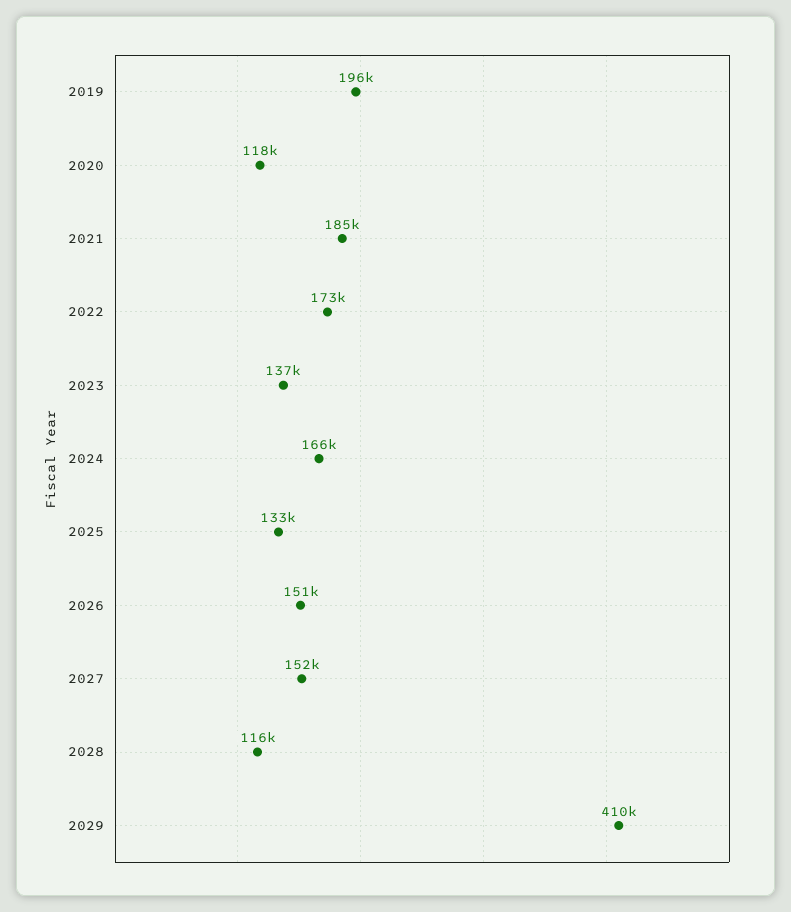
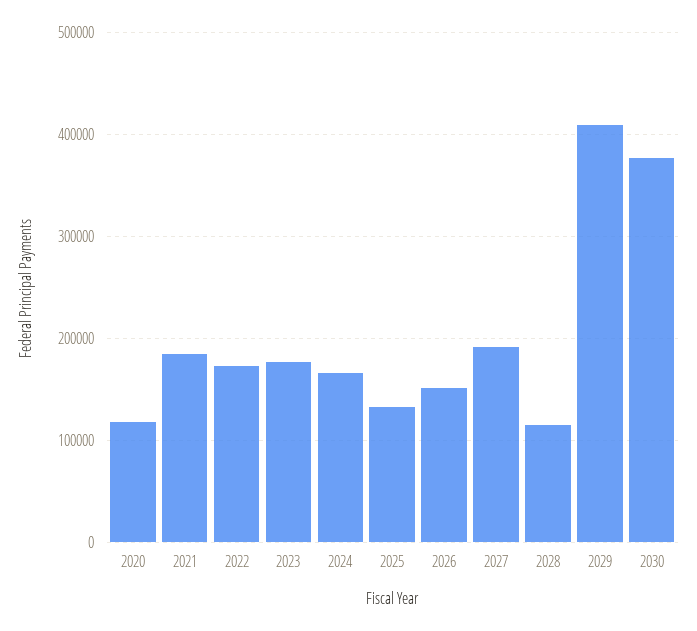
2019: 196000 -> none
2023: 137000 -> 180000
2027: 152000 -> 190000
2030: none -> 380000

